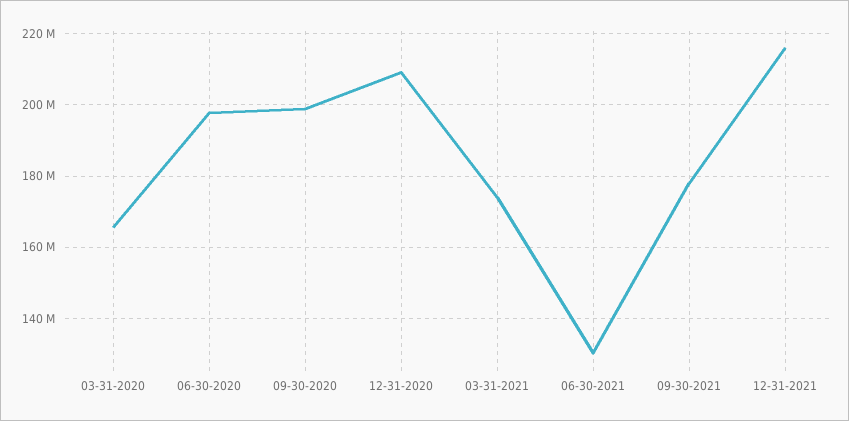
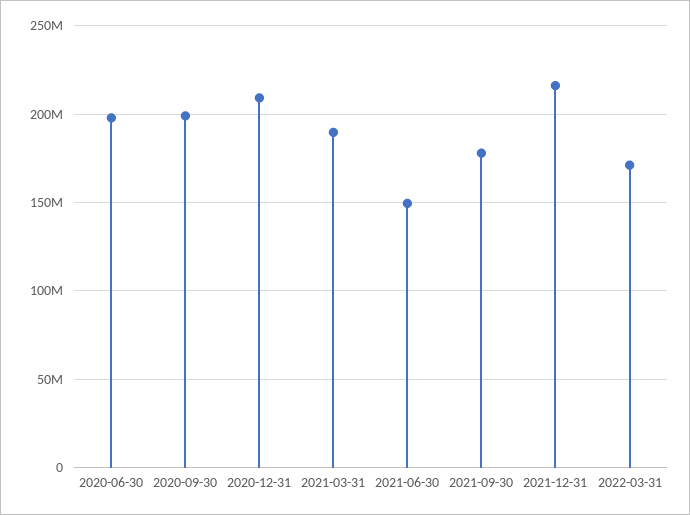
03-31-2020: 166000000 -> none
03-31-2021: 174000000 -> 190000000
06-30-2021: 130000000 -> 150000000
2022-03-31: none -> 170000000

